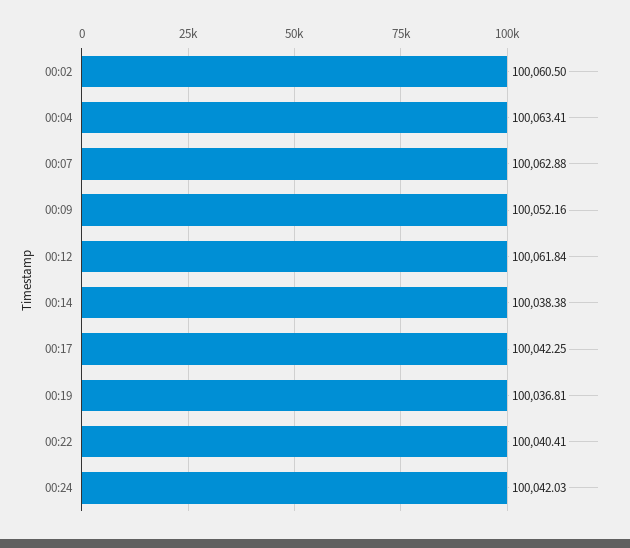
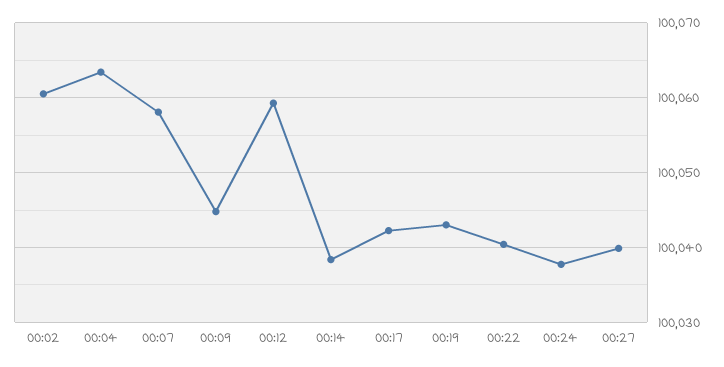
00:07: 100062.88 -> 100058
00:09: 100052.16 -> 100045
00:12: 100061.84 -> 100059
00:19: 100036.81 -> 100043
00:24: 100042.03 -> 100038
00:27: none -> 100040

